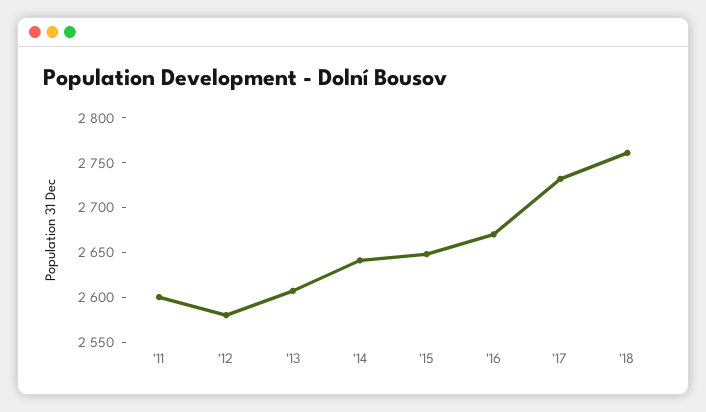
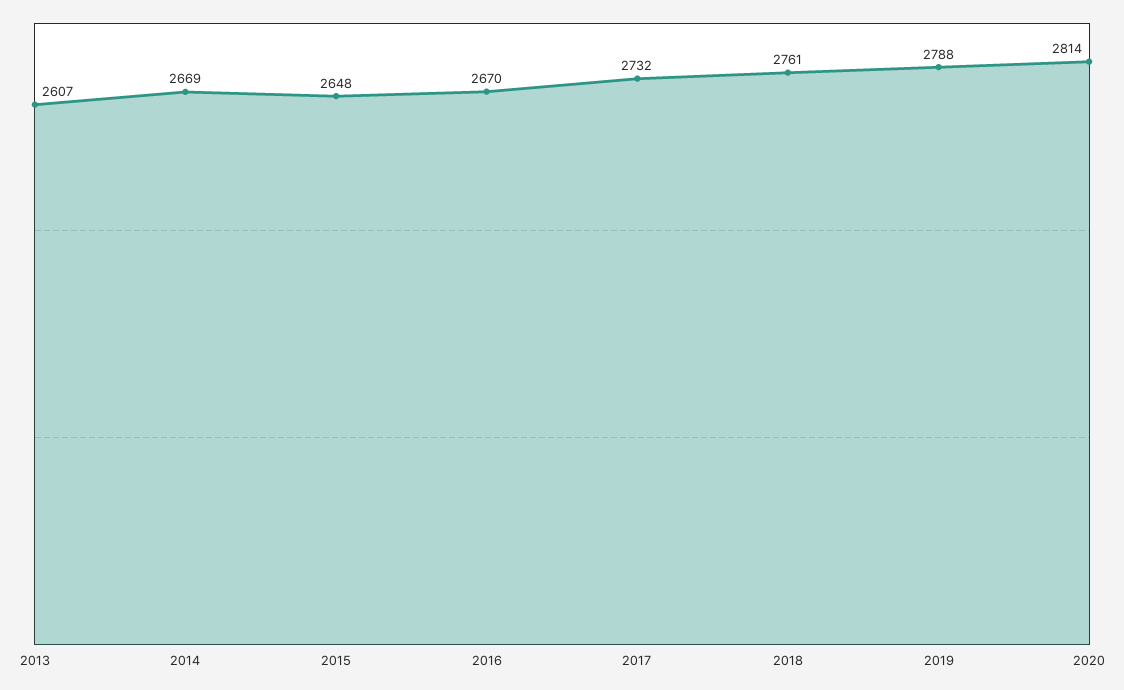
'11: 2600 -> none
'12: 2580 -> none
'14: 2640 -> 2669
2019: none -> 2788
2020: none -> 2814

